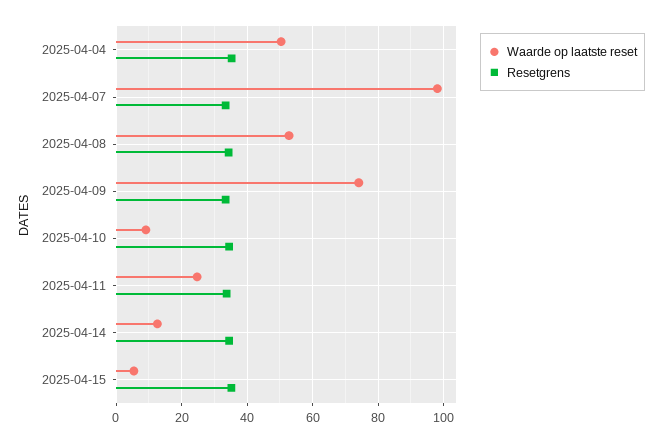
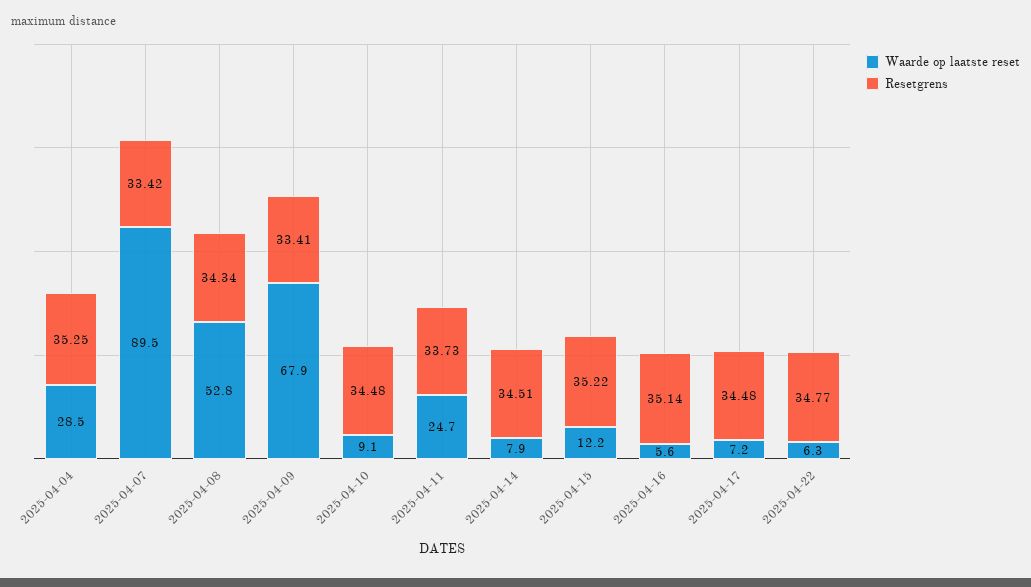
Waarde op laatste reset, 2025-04-04: 50 -> 28.5
Waarde op laatste reset, 2025-04-07: 98 -> 89.5
Waarde op laatste reset, 2025-04-09: 74 -> 67.9
Waarde op laatste reset, 2025-04-14: 12 -> 7.9
Waarde op laatste reset, 2025-04-15: 6 -> 12.2
Waarde op laatste reset, 2025-04-16: none -> 5.6
Resetgrens, 2025-04-16: none -> 35.14
Waarde op laatste reset, 2025-04-17: none -> 7.2
Resetgrens, 2025-04-17: none -> 34.48
Waarde op laatste reset, 2025-04-22: none -> 6.3
Resetgrens, 2025-04-22: none -> 34.77

